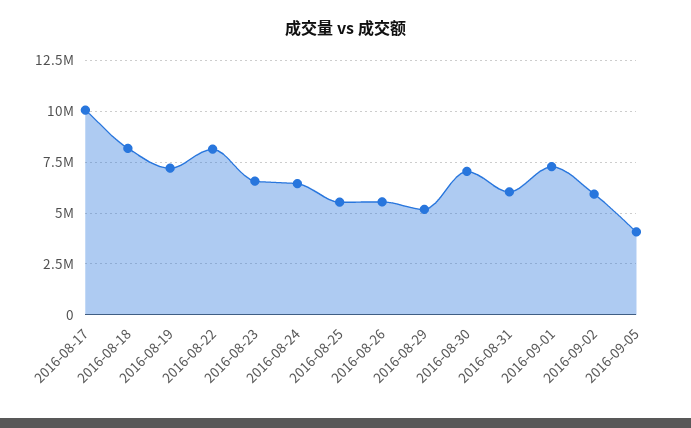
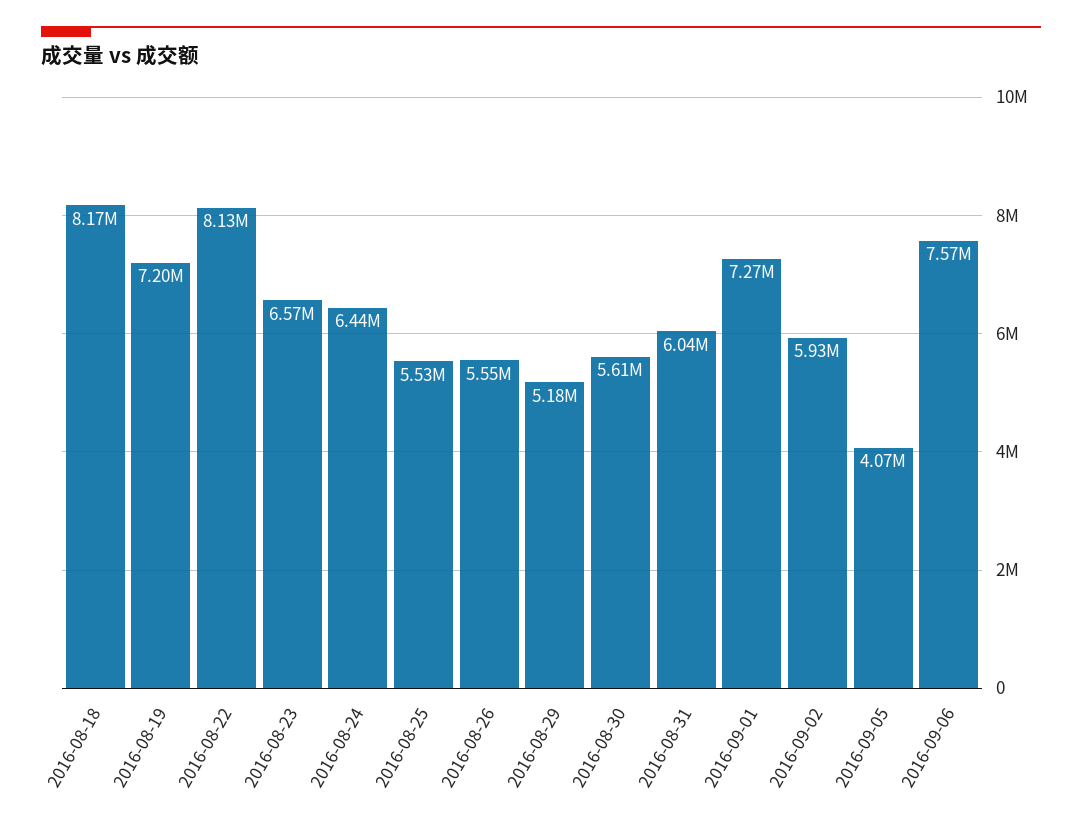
2016-08-17: 10000000 -> none
2016-08-30: 7000000 -> 5610000
2016-09-06: none -> 7570000

